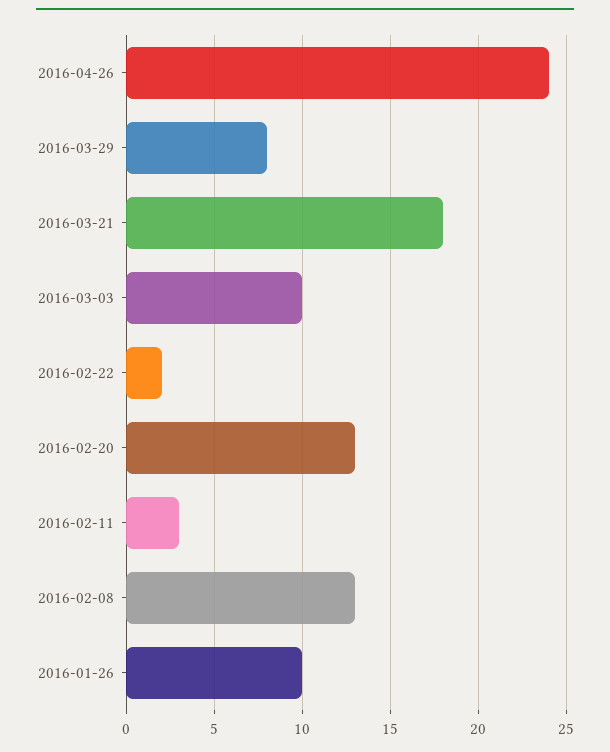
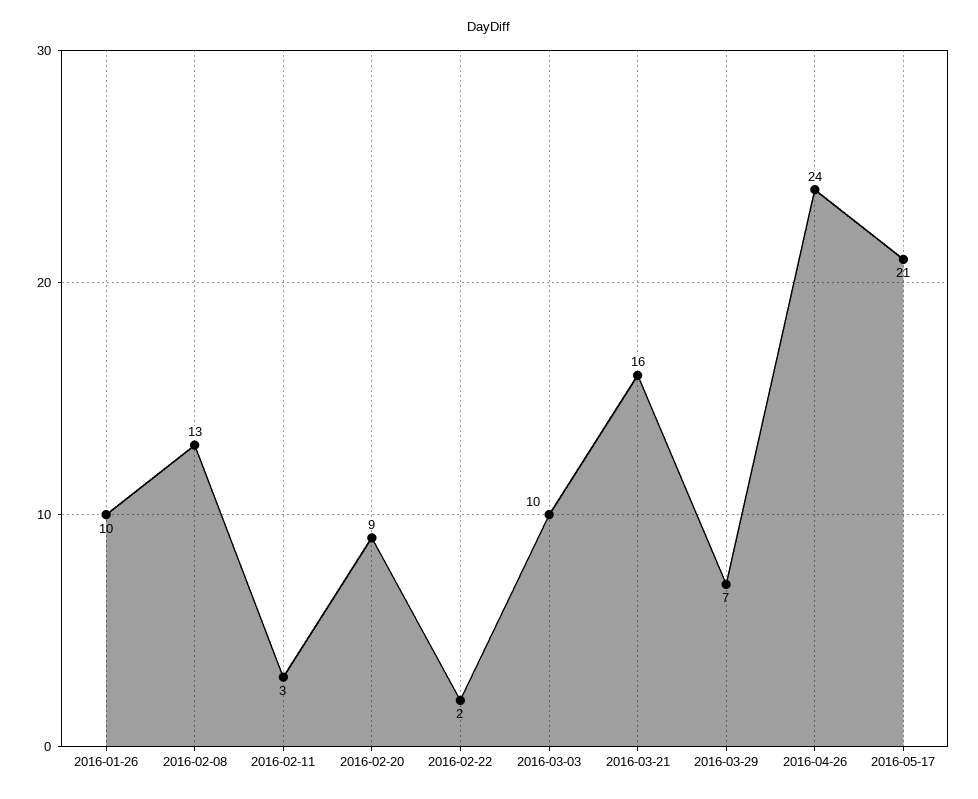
2016-03-29: 8 -> 7
2016-03-21: 18 -> 16
2016-02-20: 13 -> 9
2016-05-17: none -> 21

